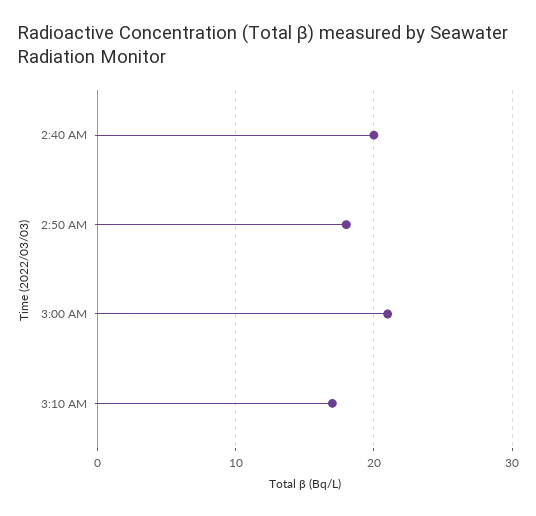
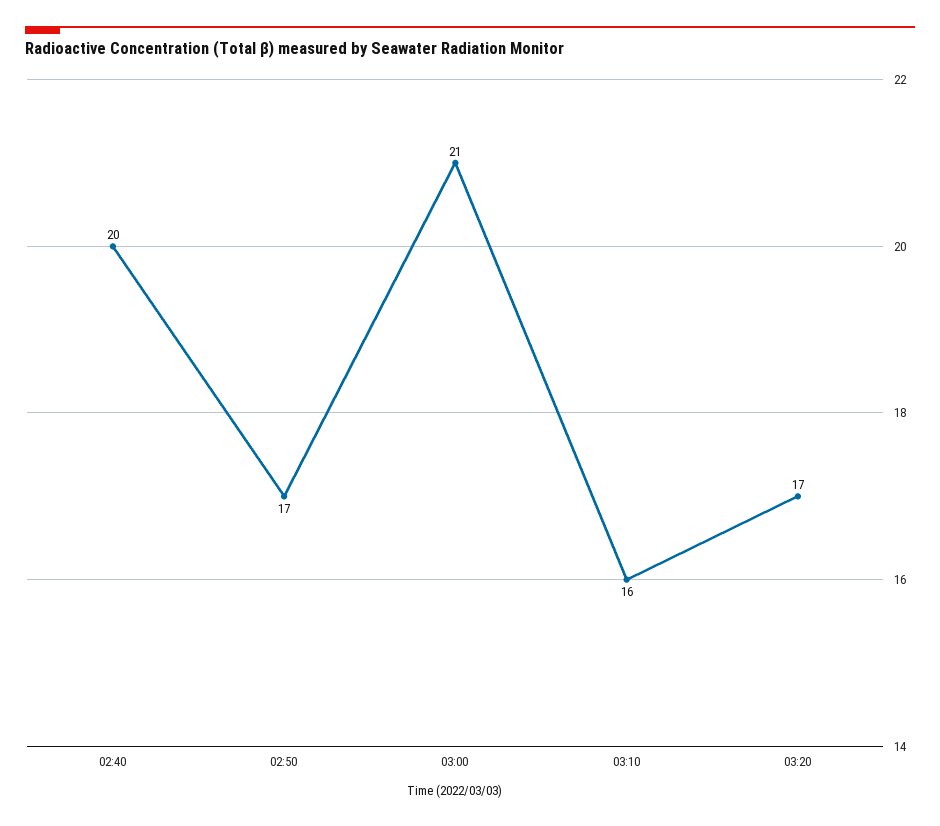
2:50 AM: 18 -> 17
3:10 AM: 17 -> 16
03:20: none -> 17

